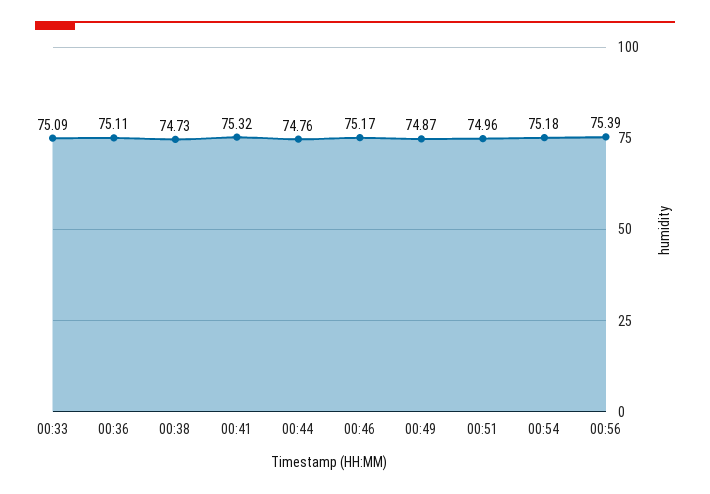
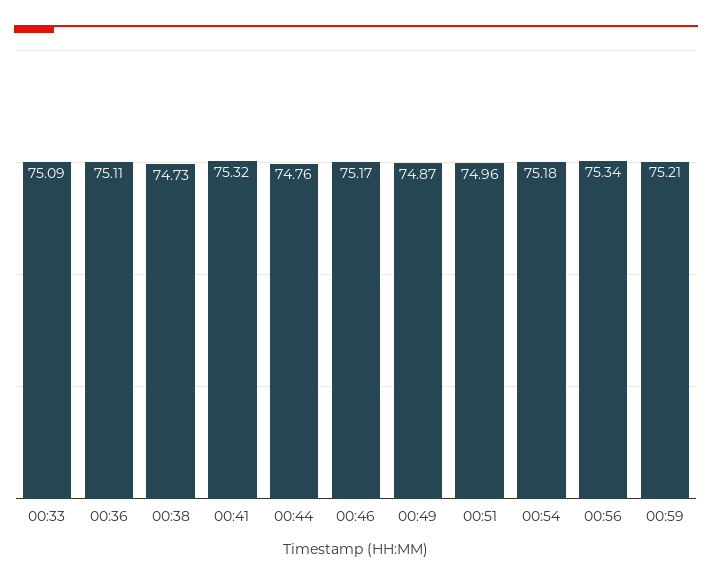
00:56: 75.39 -> 75.34
00:59: none -> 75.21

